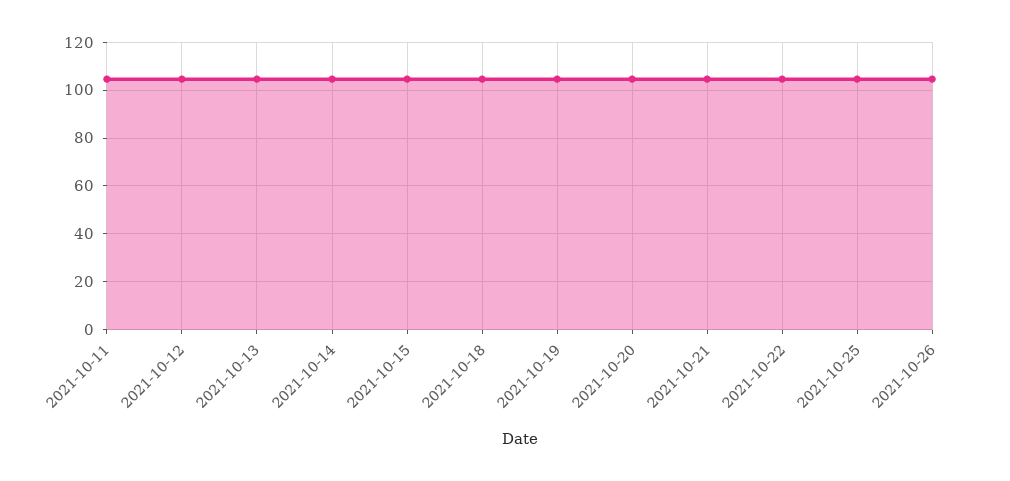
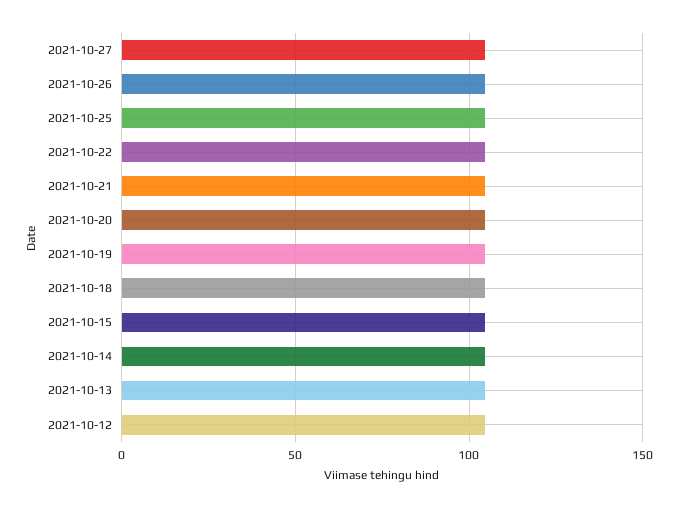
2021-10-11: 105 -> none
2021-10-27: none -> 105

